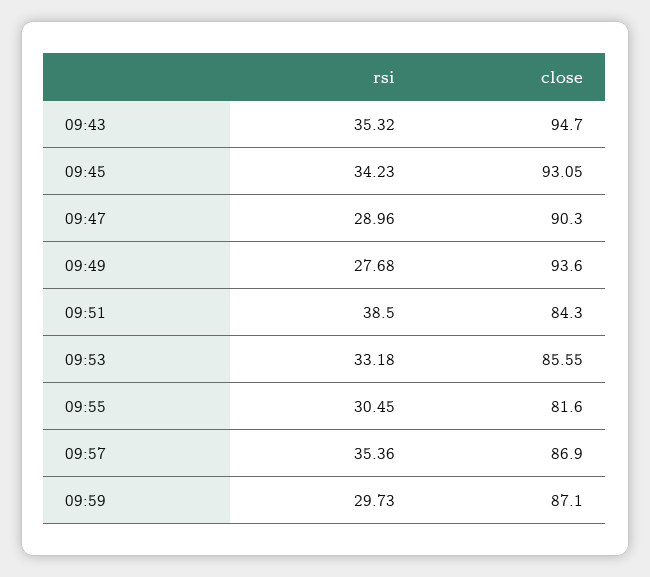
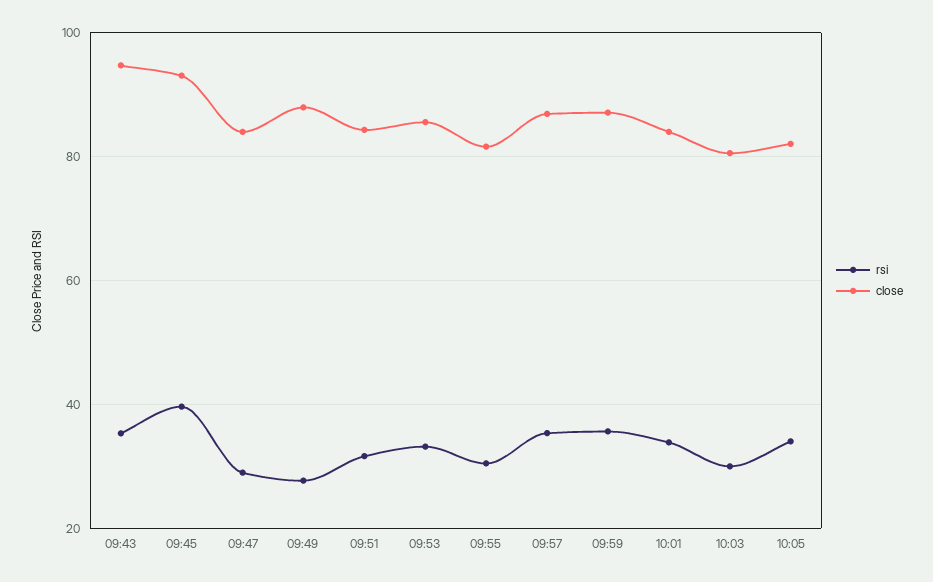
rsi, 09:45: 34.23 -> 40
close, 09:47: 90.3 -> 84
close, 09:49: 93.6 -> 88
rsi, 09:51: 38.5 -> 32
rsi, 09:59: 29.73 -> 36
rsi, 10:01: none -> 34
close, 10:01: none -> 84
rsi, 10:03: none -> 30
close, 10:03: none -> 80
rsi, 10:05: none -> 34
close, 10:05: none -> 82

